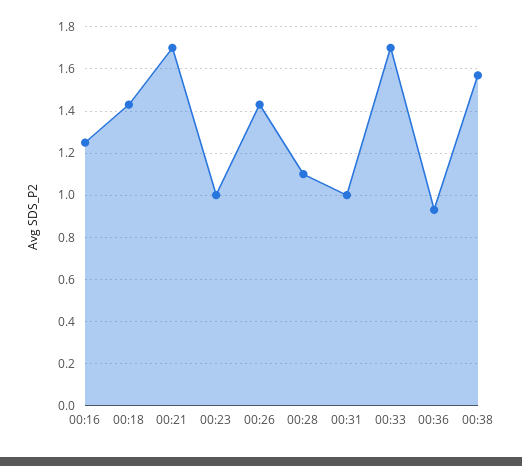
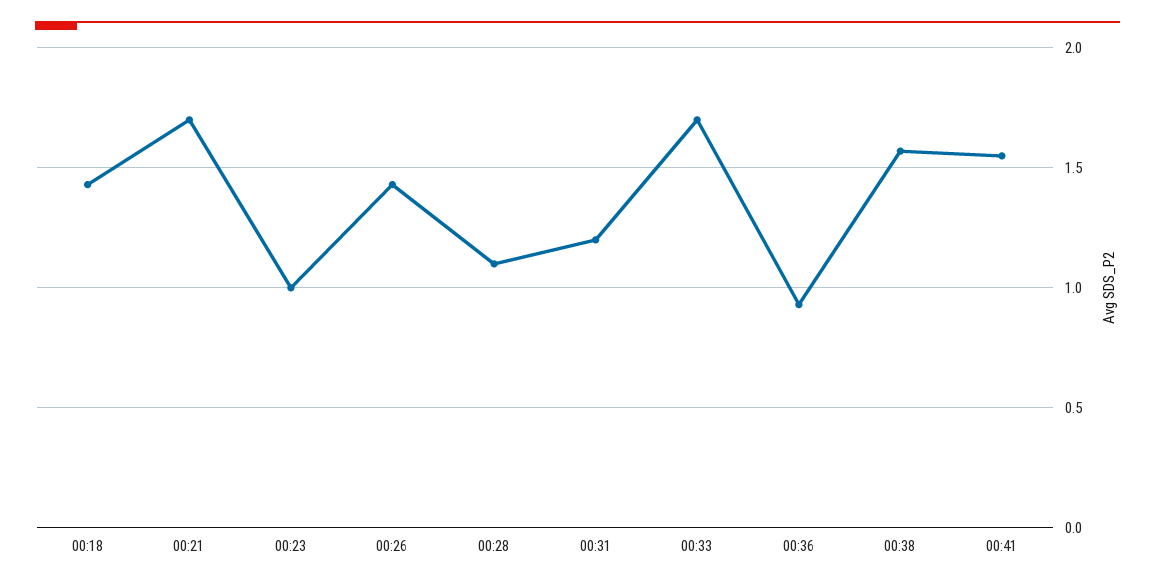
00:16: 1.25 -> none
00:31: 1 -> 1.2
00:41: none -> 1.55

